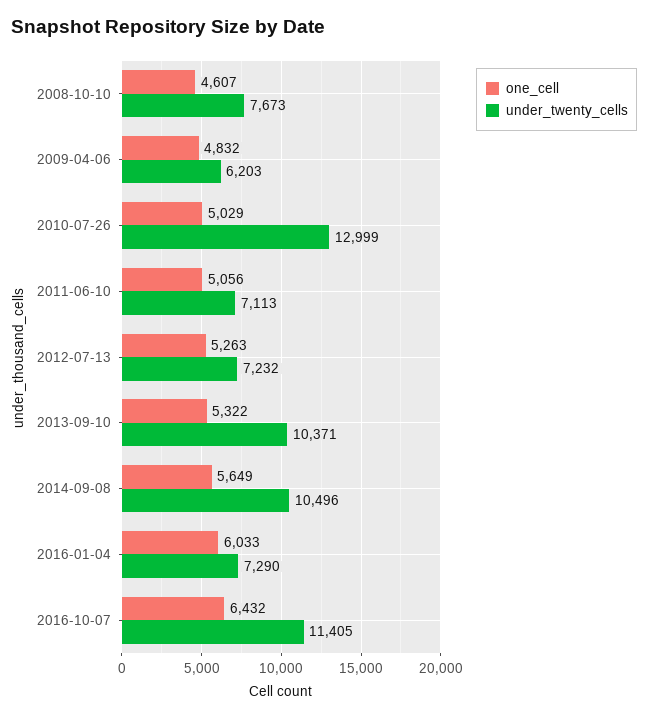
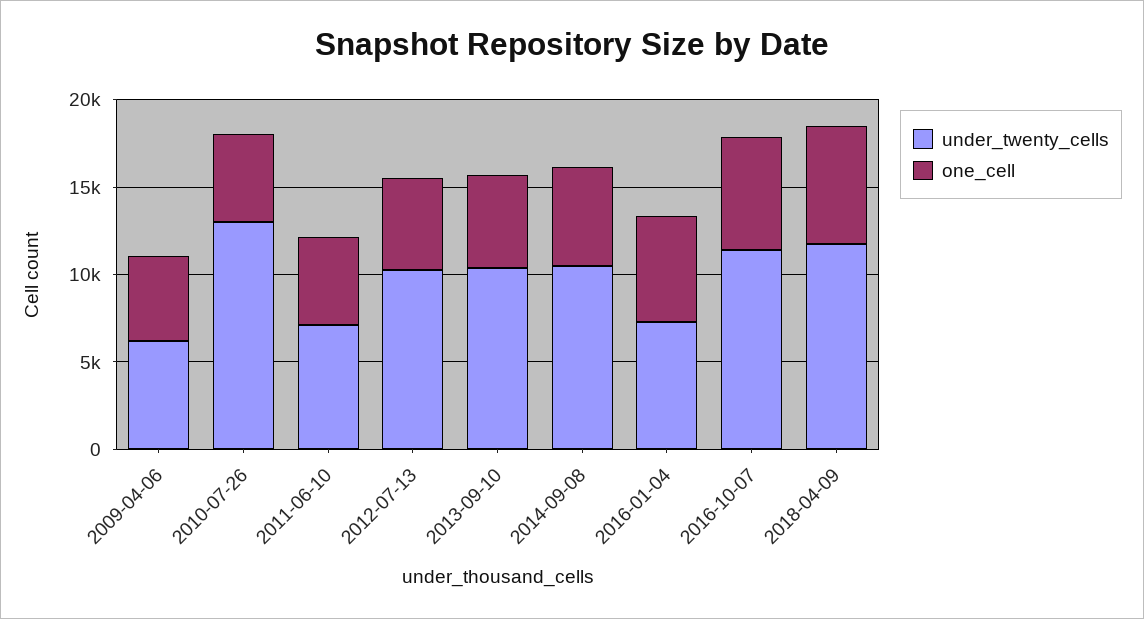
one_cell, 2008-10-10: 4607 -> none
under_twenty_cells, 2008-10-10: 7673 -> none
under_twenty_cells, 2012-07-13: 7232 -> 10000
under_twenty_cells, 2018-04-09: none -> 12000
one_cell, 2018-04-09: none -> 7000

